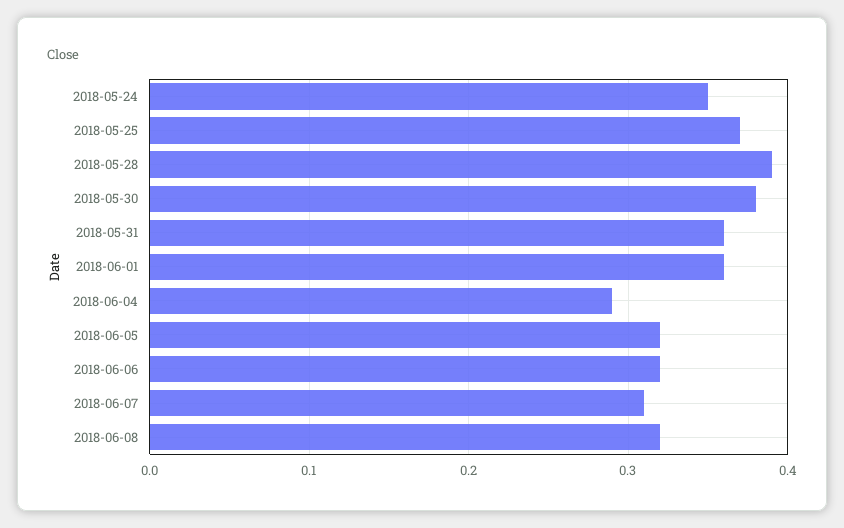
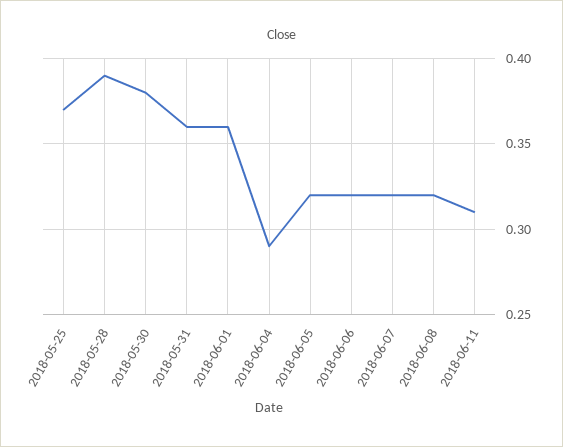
2018-05-24: 0.35 -> none
2018-06-07: 0.31 -> 0.32
2018-06-11: none -> 0.31

